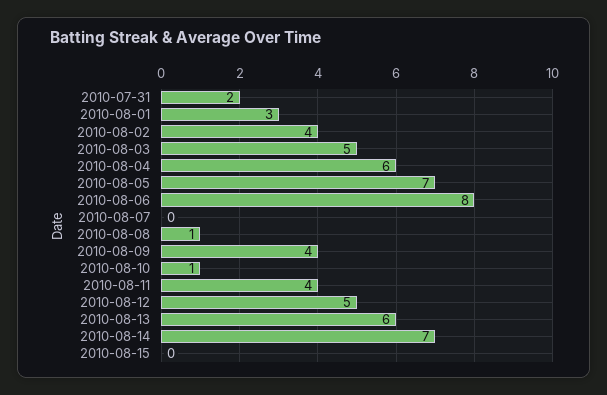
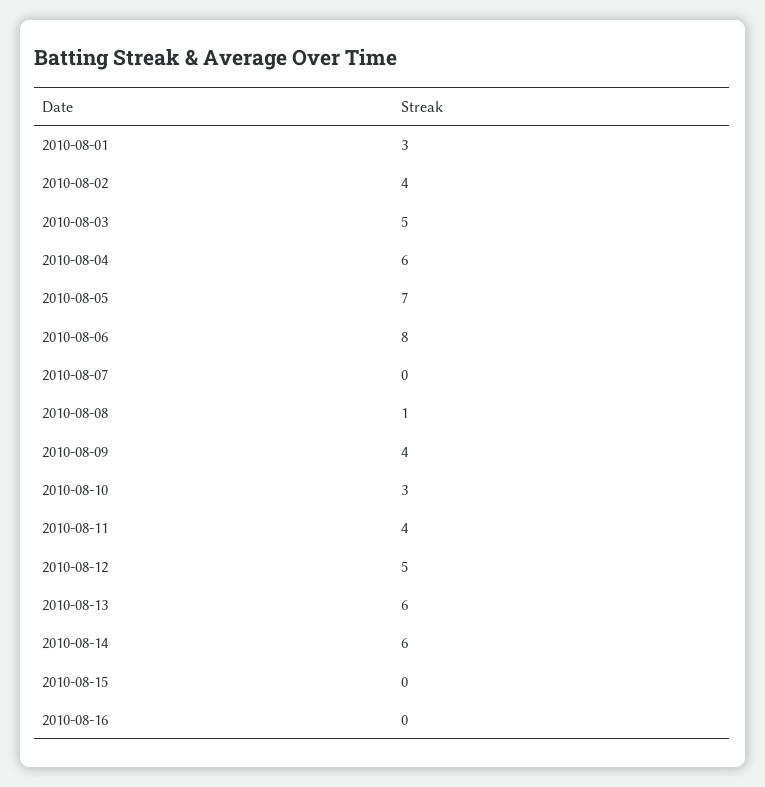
2010-07-31: 2 -> none
2010-08-10: 1 -> 3
2010-08-14: 7 -> 6
2010-08-16: none -> 0

